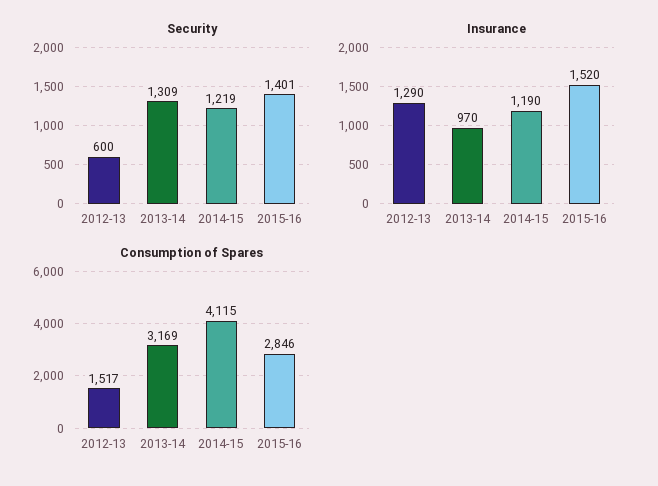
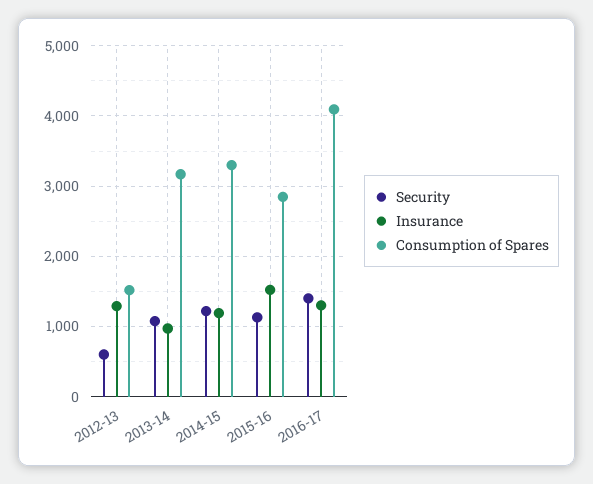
Security, 2013-14: 1309 -> 1100
Security, 2015-16: 1401 -> 1100
Consumption of Spares, 2014-15: 4115 -> 3300
Security, 2016-17: none -> 1400
Insurance, 2016-17: none -> 1300
Consumption of Spares, 2016-17: none -> 4100

